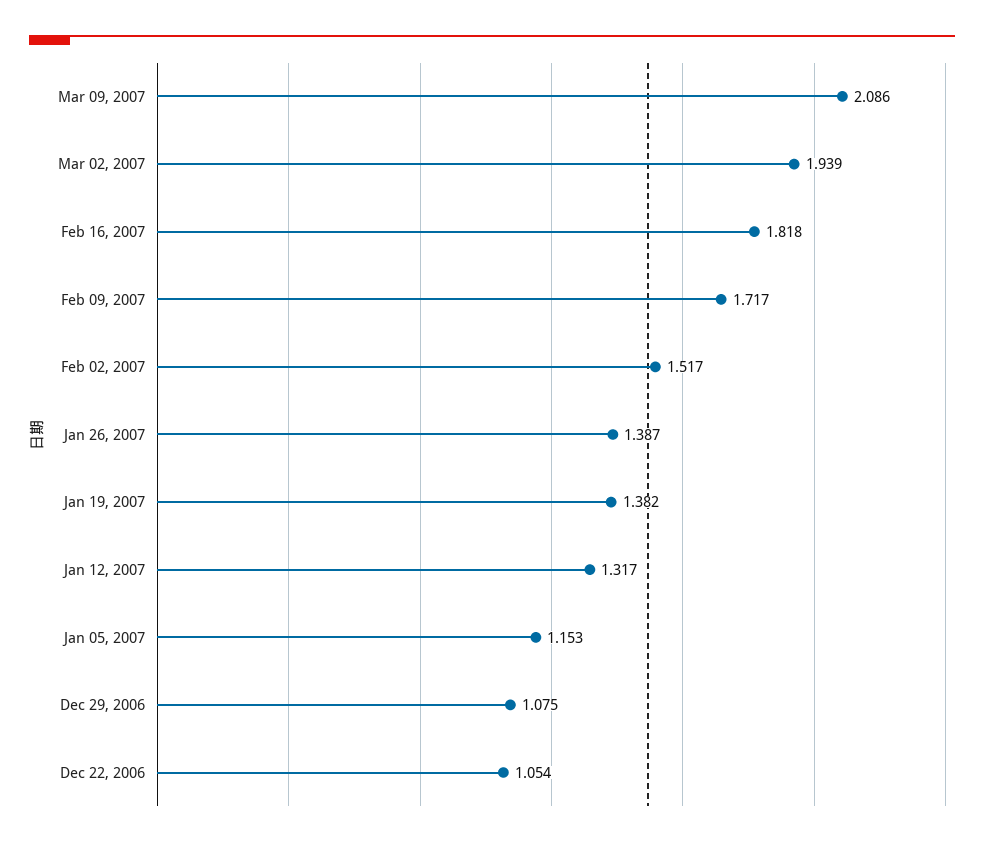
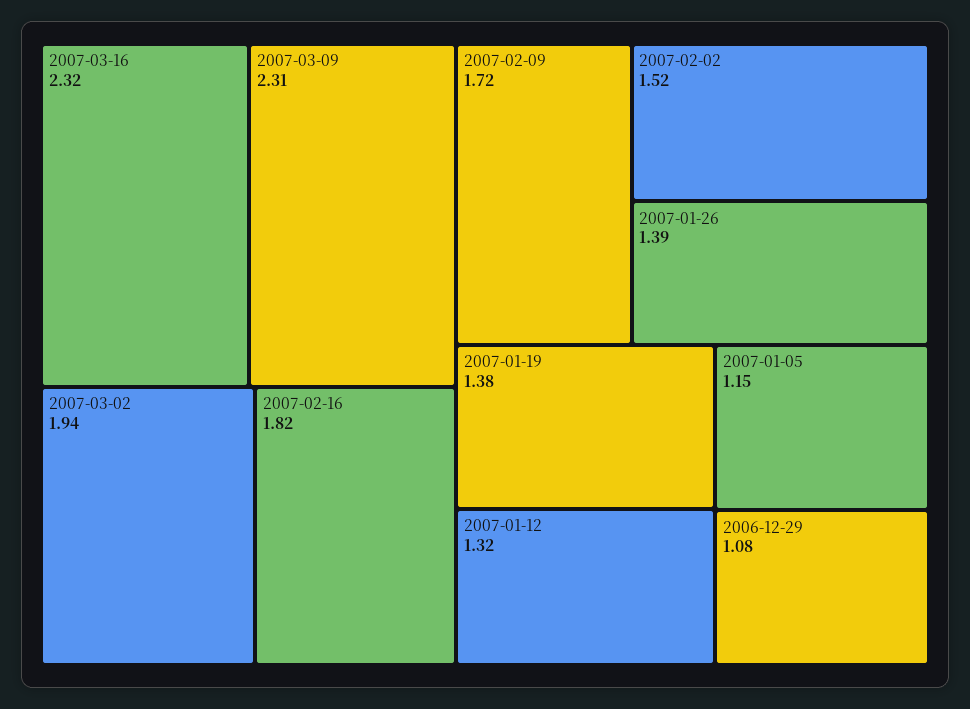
Mar 09, 2007: 2.086 -> 2.31
Dec 22, 2006: 1.054 -> none
2007-03-16: none -> 2.32

